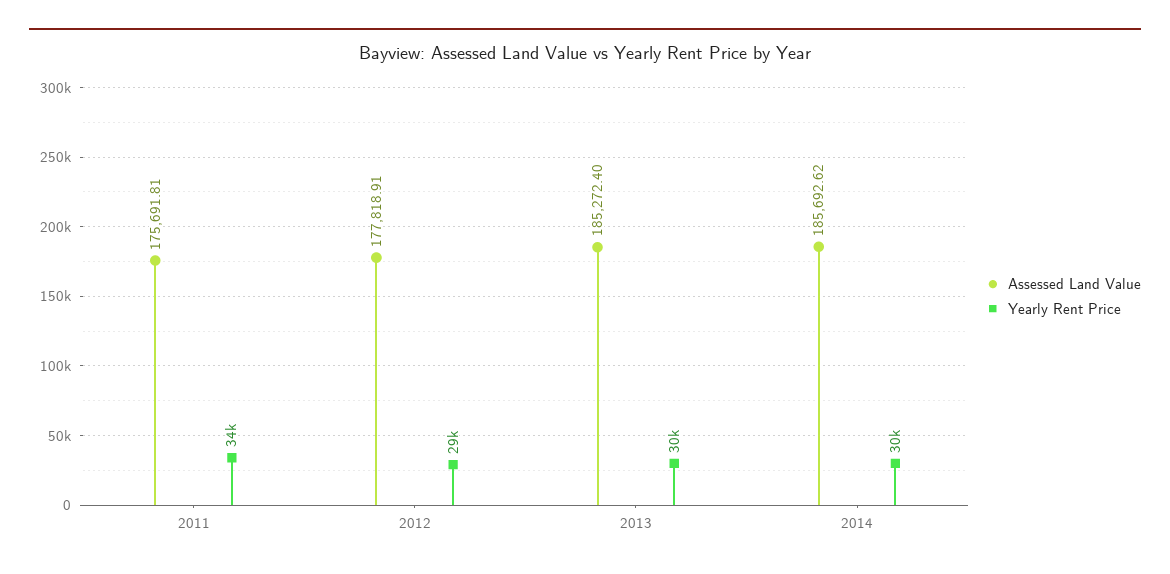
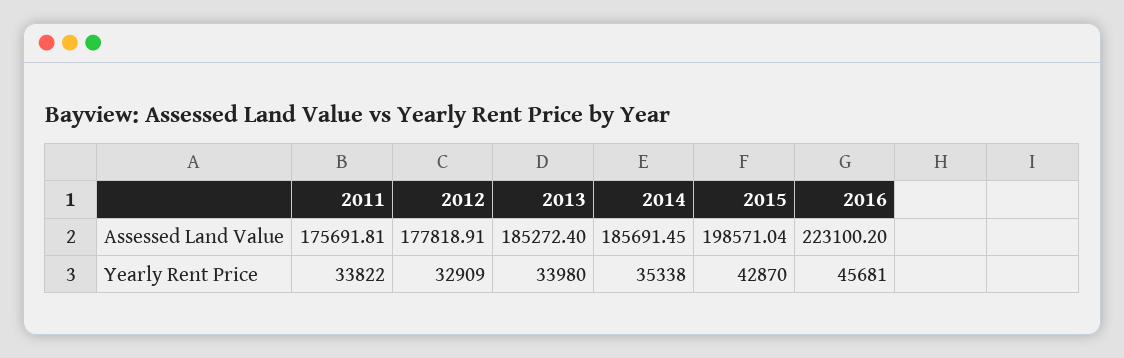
Yearly Rent Price, 2012: 29000 -> 32909
Yearly Rent Price, 2013: 30000 -> 33980
Assessed Land Value, 2014: 185692.62 -> 185691.45
Yearly Rent Price, 2014: 30000 -> 35338
Assessed Land Value, 2015: none -> 198571.04
Assessed Land Value, 2016: none -> 223100.2
Yearly Rent Price, 2015: none -> 42870
Yearly Rent Price, 2016: none -> 45681

